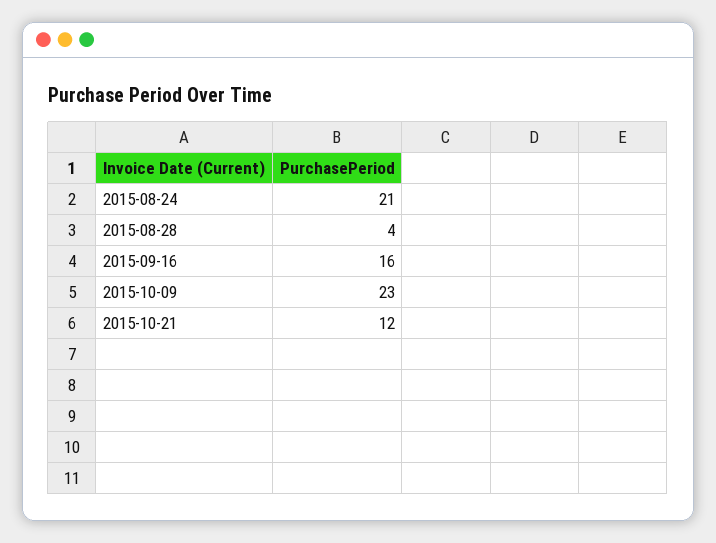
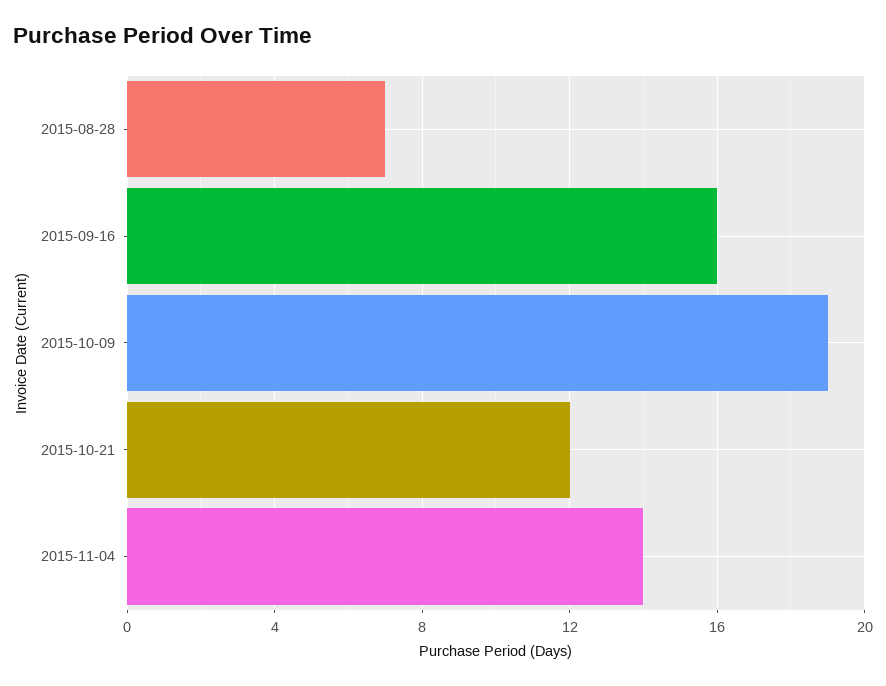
2015-08-24: 21 -> none
2015-08-28: 4 -> 7
2015-10-09: 23 -> 19
2015-11-04: none -> 14

